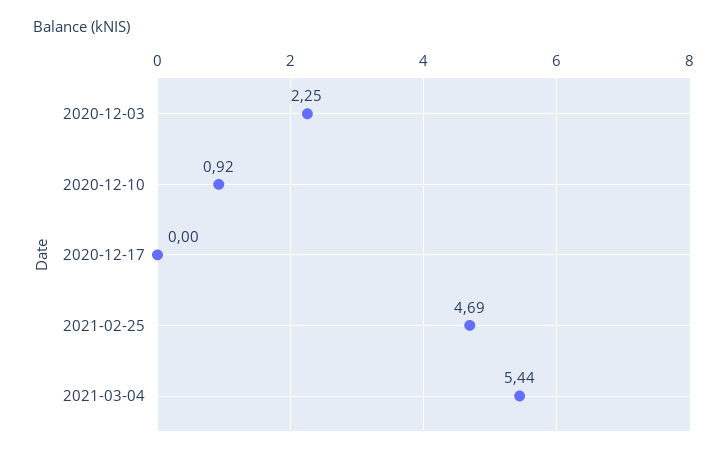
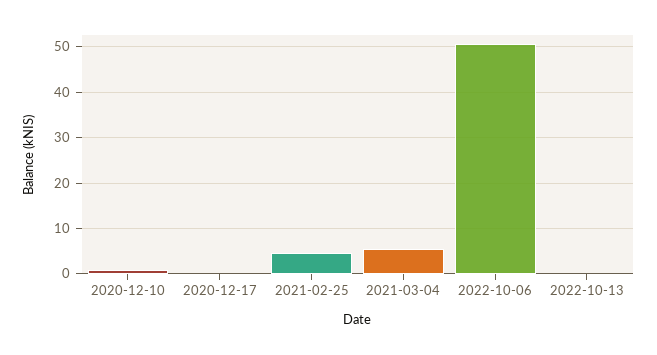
2020-12-03: 2.25 -> none
2022-10-06: none -> 50
2022-10-13: none -> 0

